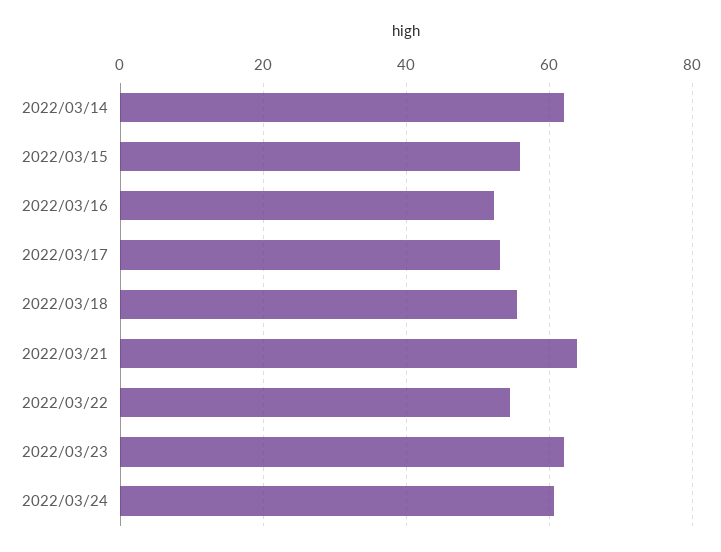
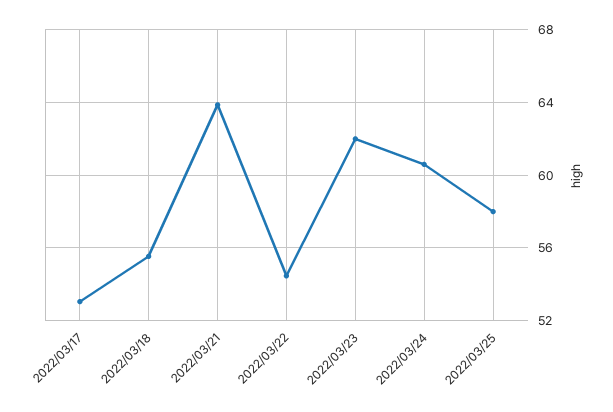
2022/03/14: 62 -> none
2022/03/15: 56 -> none
2022/03/16: 52 -> none
2022/03/25: none -> 58

